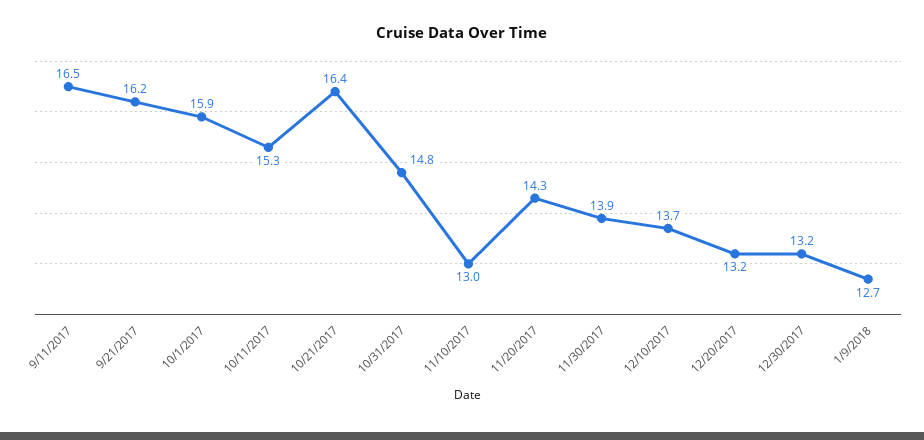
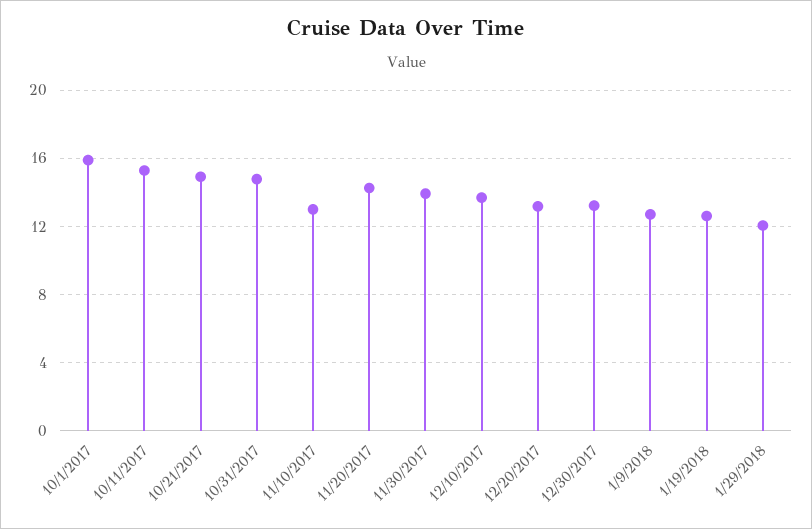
9/11/2017: 16.5 -> none
9/21/2017: 16.2 -> none
10/21/2017: 16.4 -> 15
1/19/2018: none -> 12.5
1/29/2018: none -> 12

